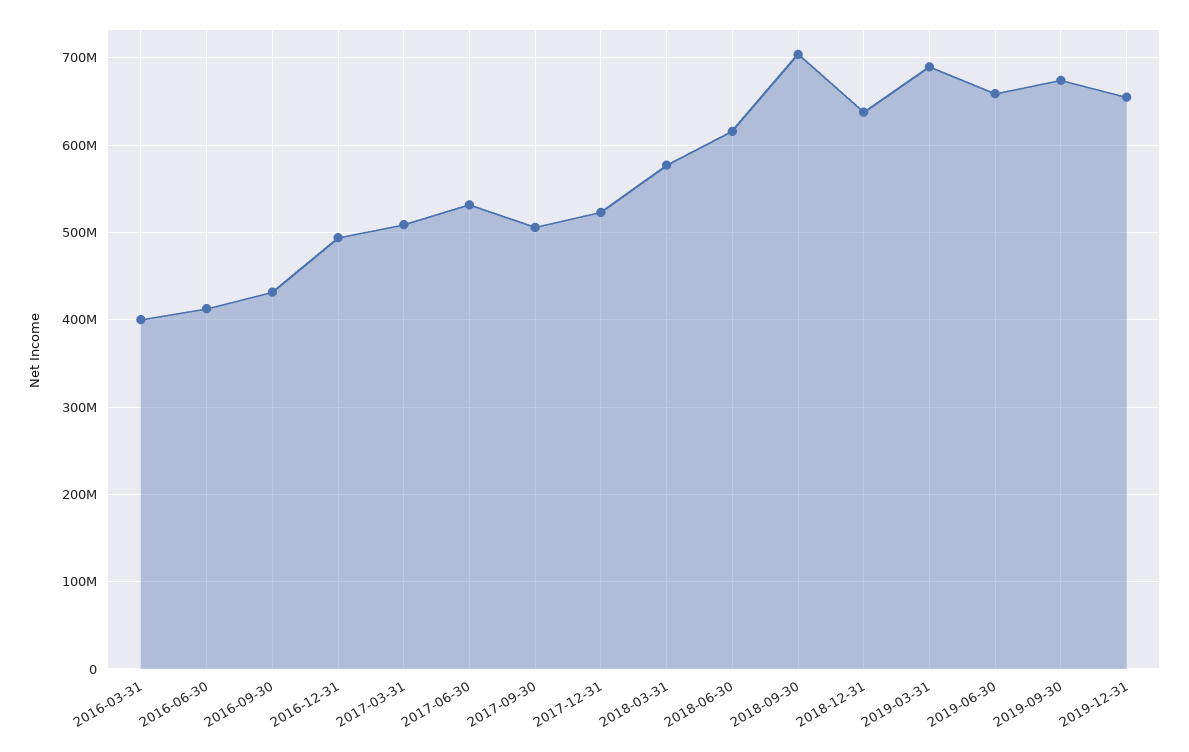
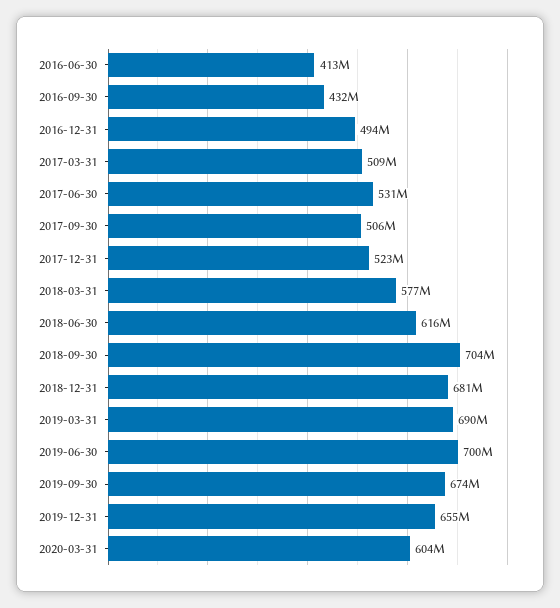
2016-03-31: 400000000 -> none
2018-12-31: 640000000 -> 681000000
2019-06-30: 660000000 -> 700000000
2020-03-31: none -> 604000000

